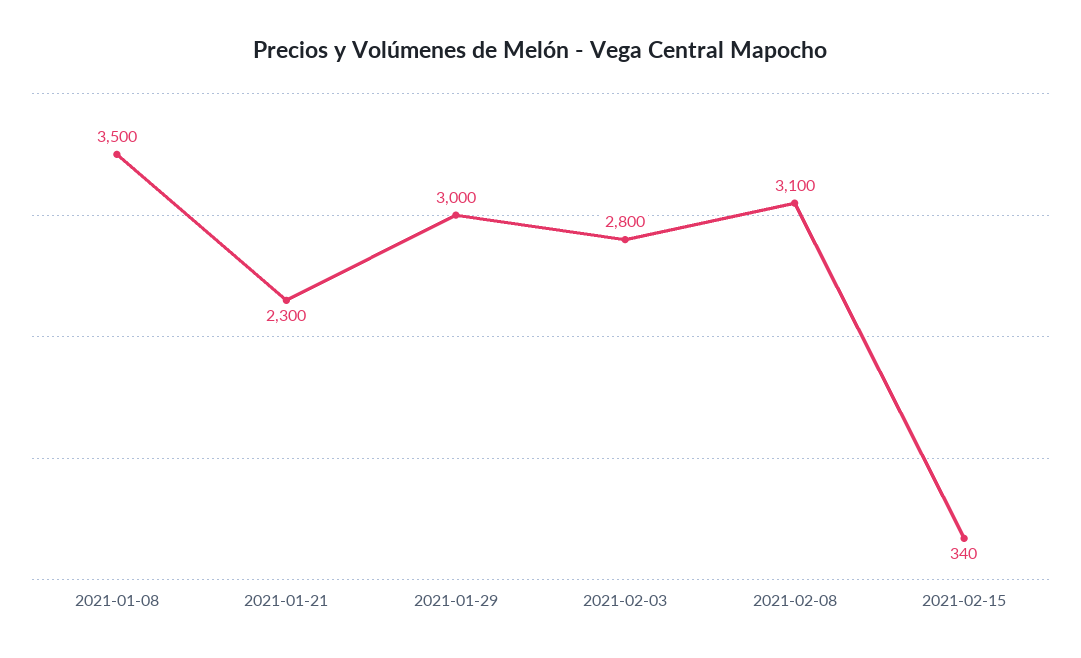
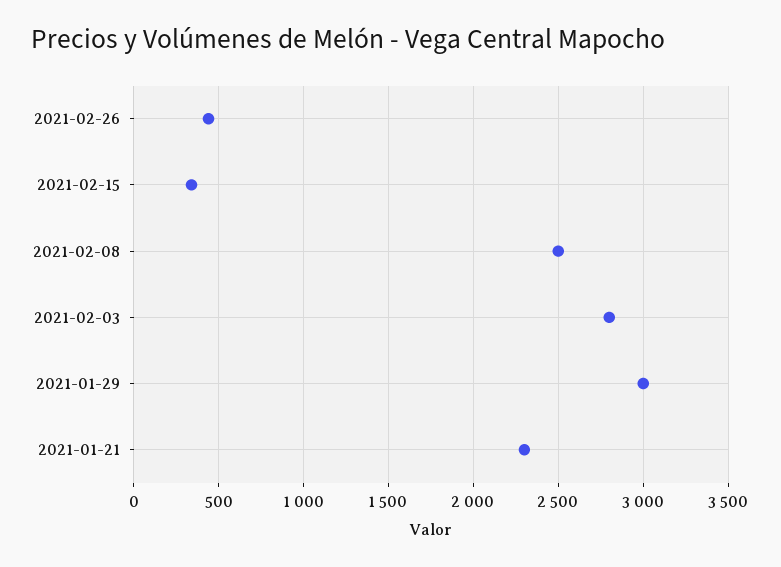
2021-01-08: 3500 -> none
2021-02-08: 3100 -> 2500
2021-02-26: none -> 450

